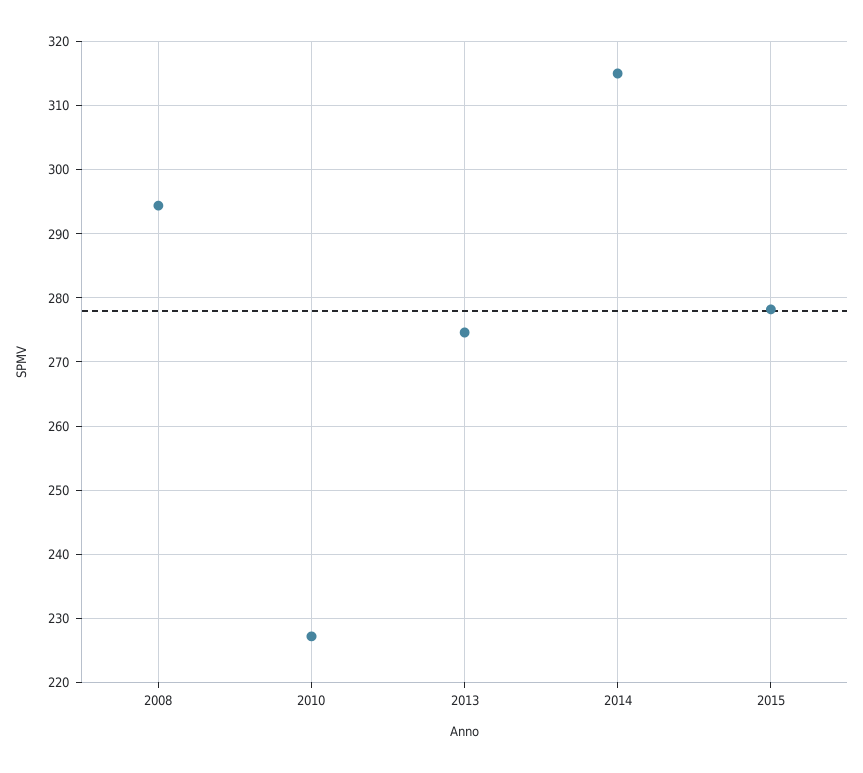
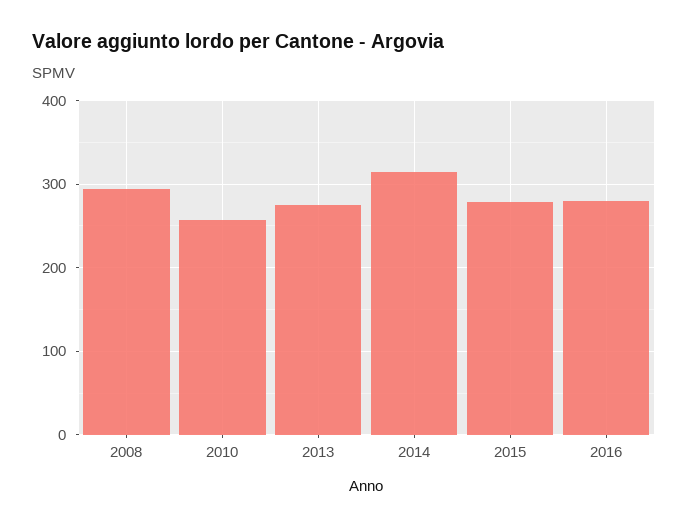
2010: 227 -> 260
2016: none -> 280

